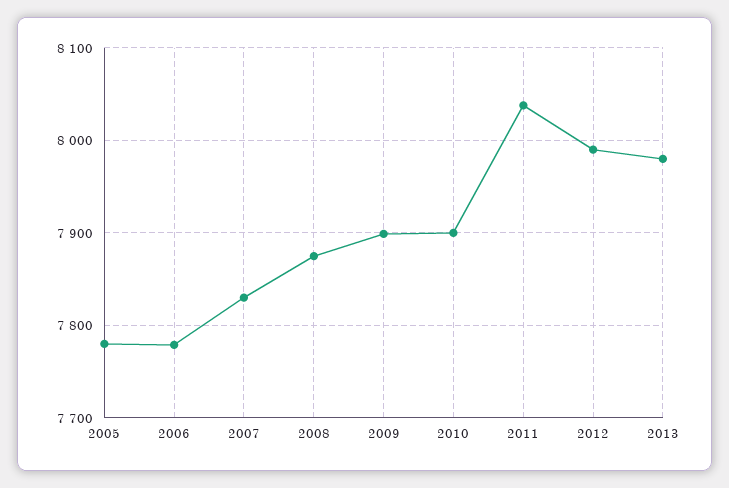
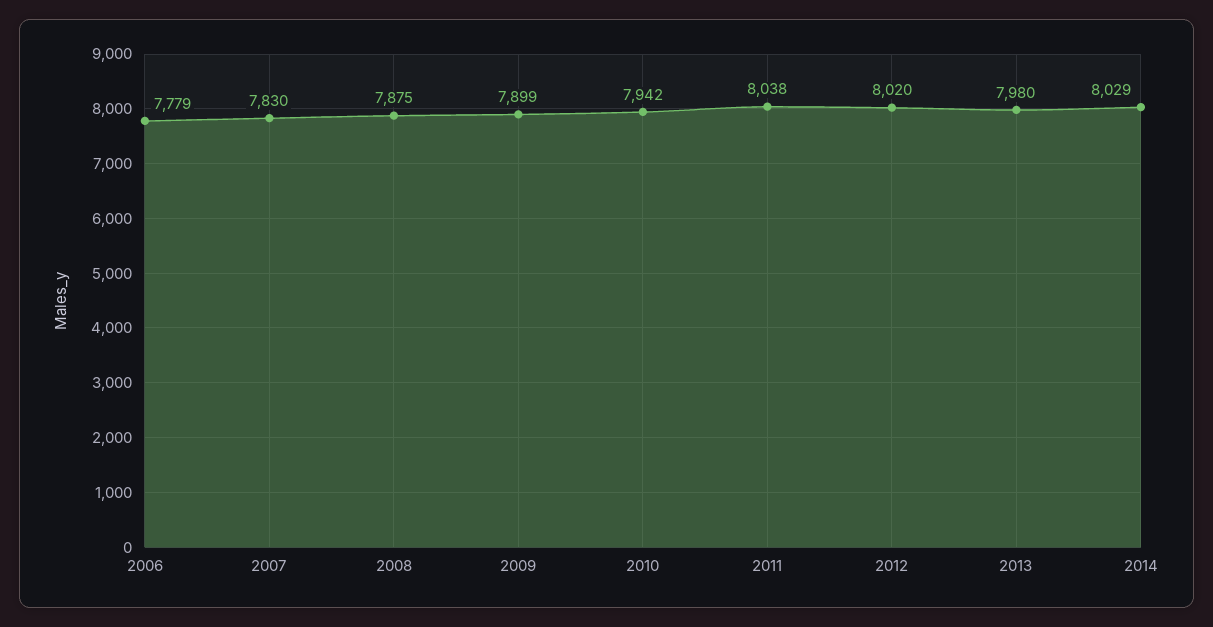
2005: 7780 -> none
2010: 7900 -> 7942
2012: 7990 -> 8020
2014: none -> 8029

